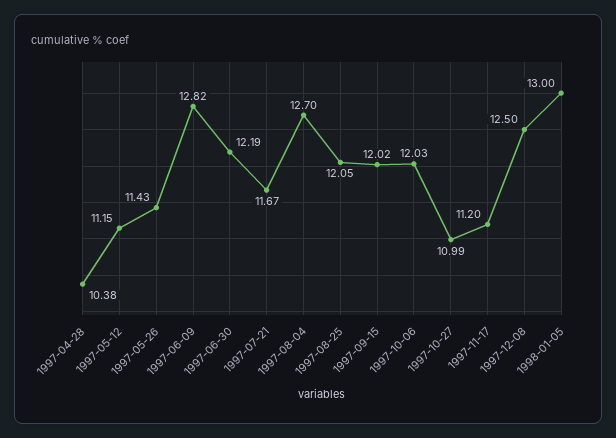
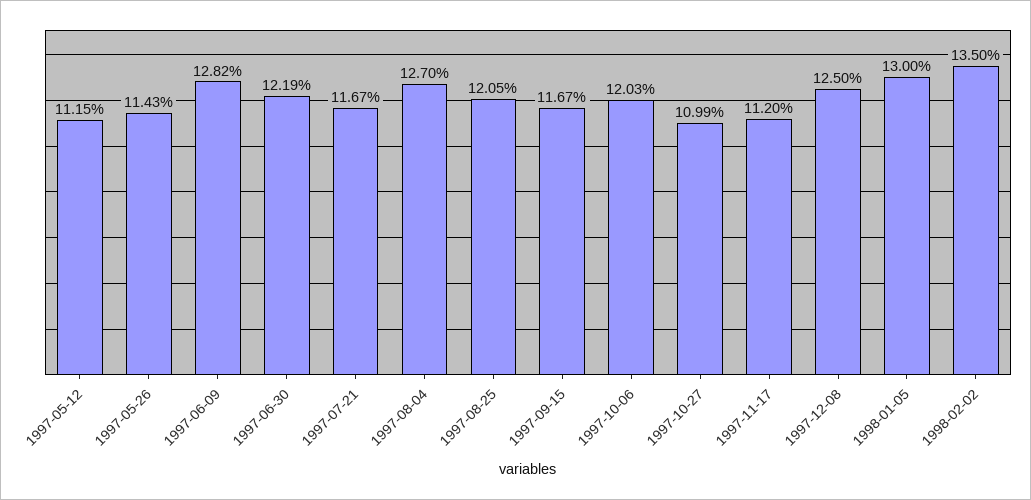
1997-04-28: 10.38 -> none
1997-09-15: 12.02 -> 11.67
1998-02-02: none -> 13.5

